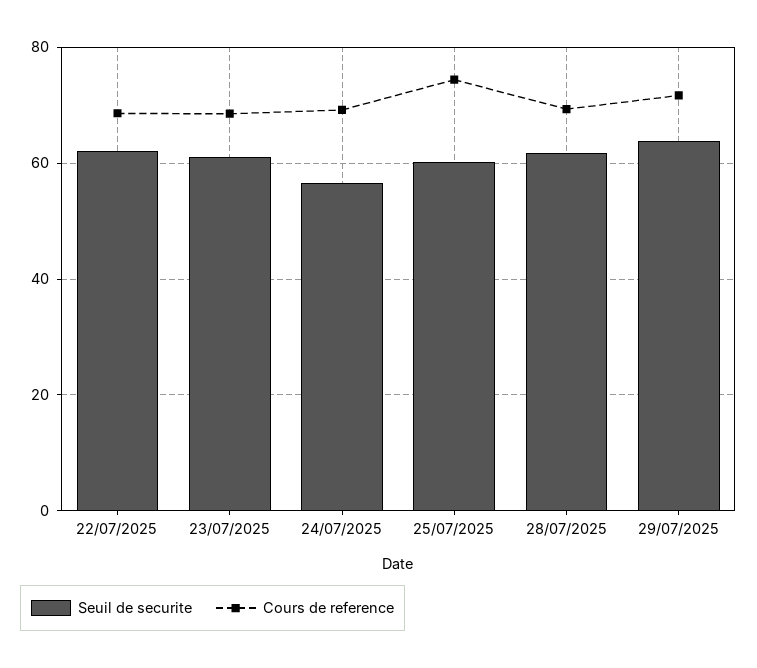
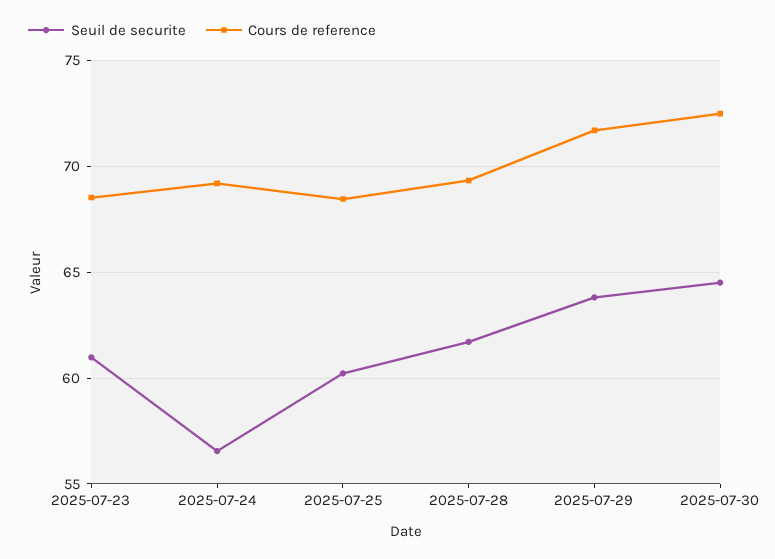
Seuil de securite, 22/07/2025: 62 -> none
Cours de reference, 22/07/2025: 68 -> none
Cours de reference, 25/07/2025: 74 -> 68.5
Seuil de securite, 2025-07-30: none -> 64.5
Cours de reference, 2025-07-30: none -> 72.5

